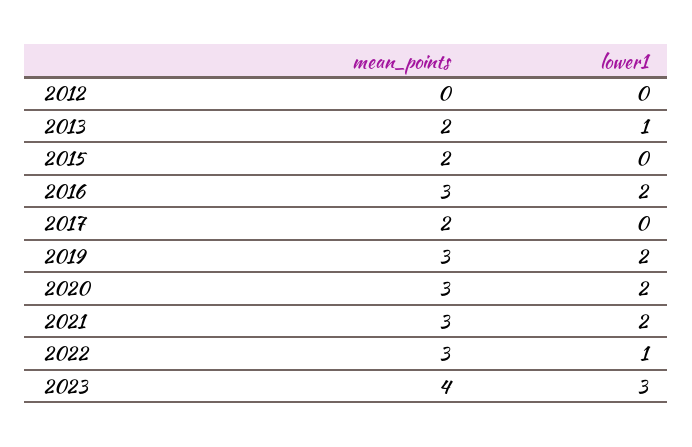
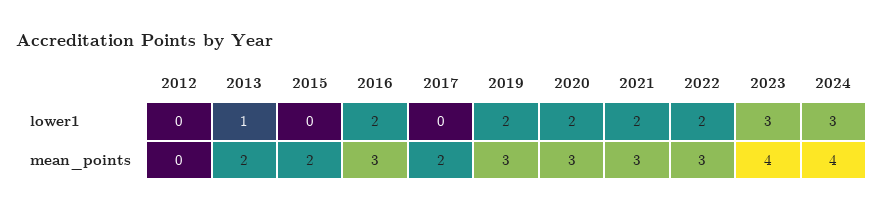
lower1, 2022: 1 -> 2
lower1, 2024: none -> 3
mean_points, 2024: none -> 4

